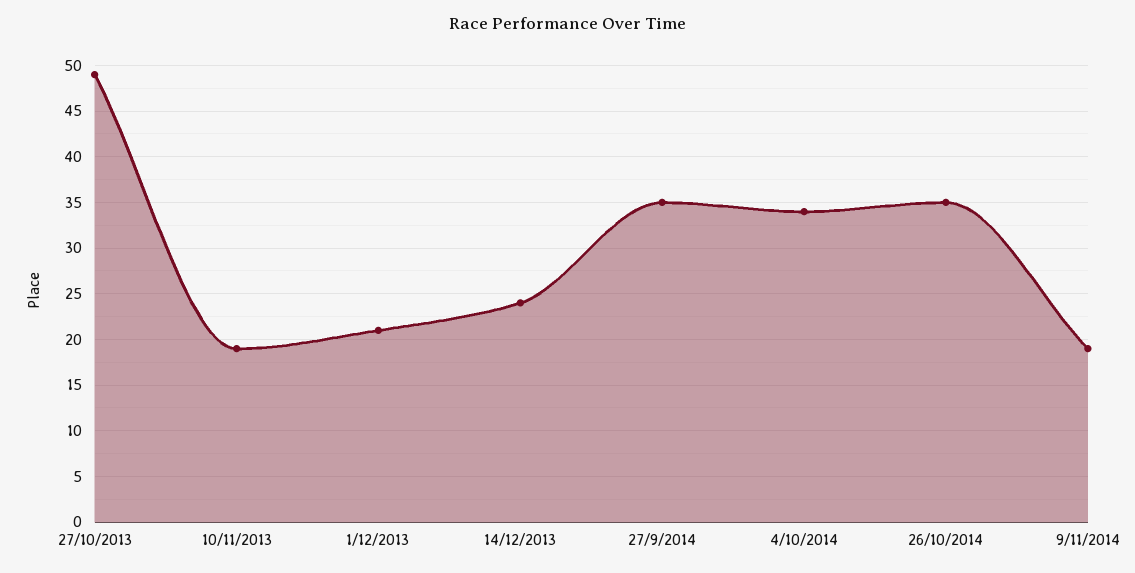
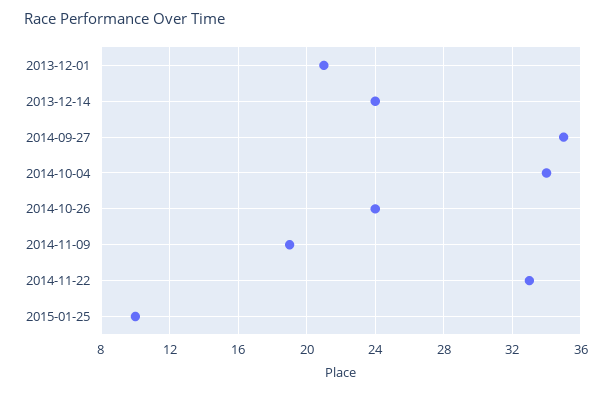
27/10/2013: 49 -> none
10/11/2013: 19 -> none
26/10/2014: 35 -> 24
2014-11-22: none -> 33
2015-01-25: none -> 10

